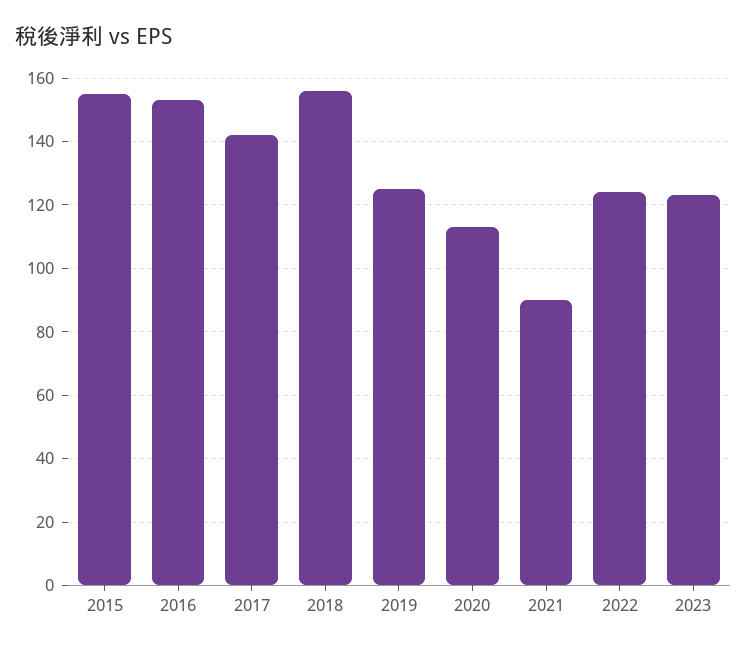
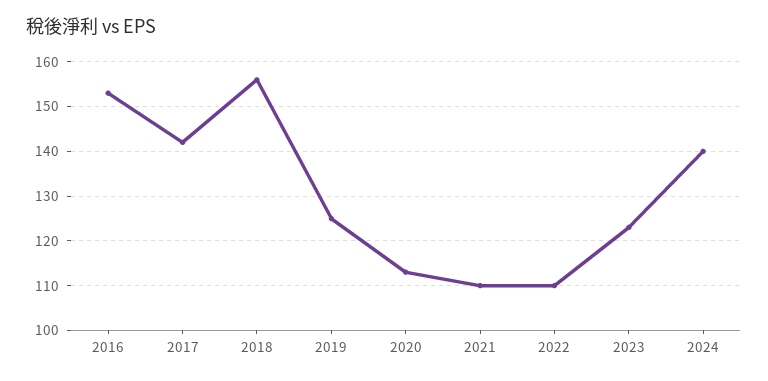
2015: 155 -> none
2021: 90 -> 110
2022: 125 -> 110
2024: none -> 140

